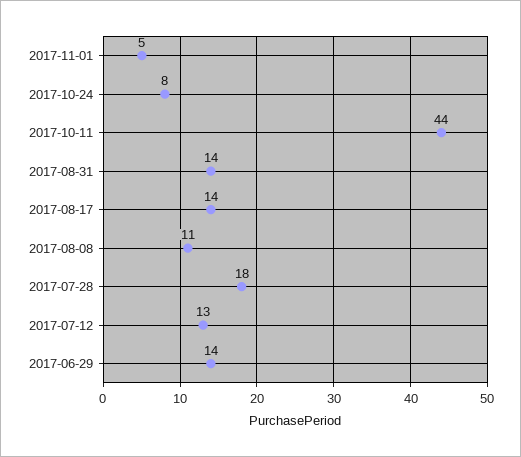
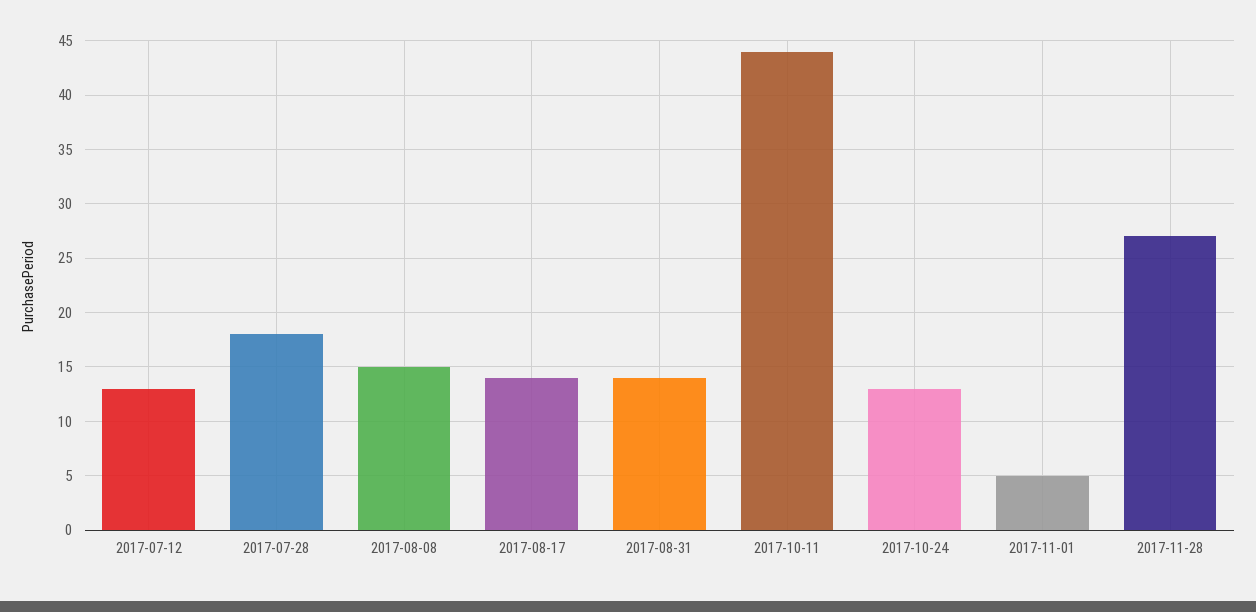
2017-10-24: 8 -> 13
2017-08-08: 11 -> 15
2017-06-29: 14 -> none
2017-11-28: none -> 27

